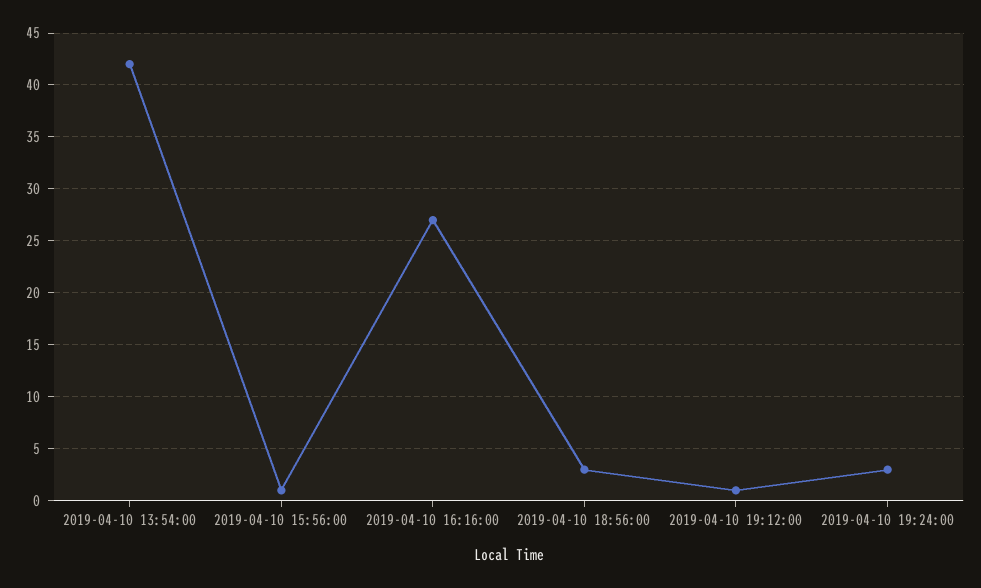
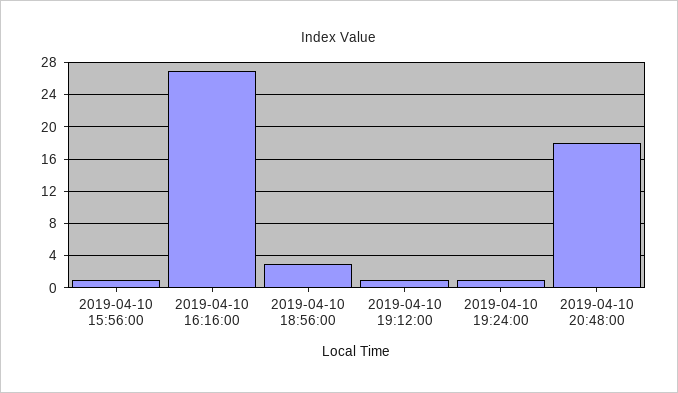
2019-04-10 13:54:00: 42 -> none
2019-04-10 19:24:00: 3 -> 1
2019-04-10 20:48:00: none -> 18

